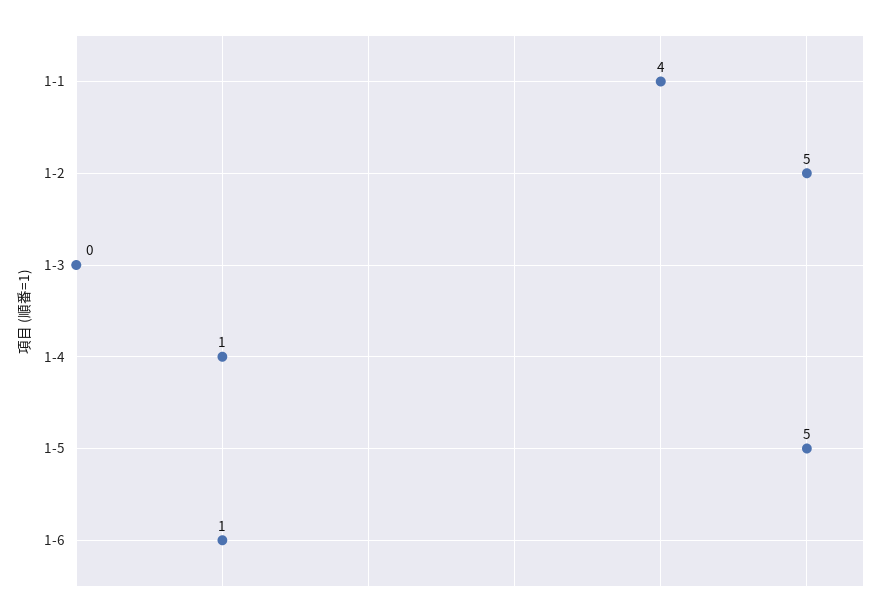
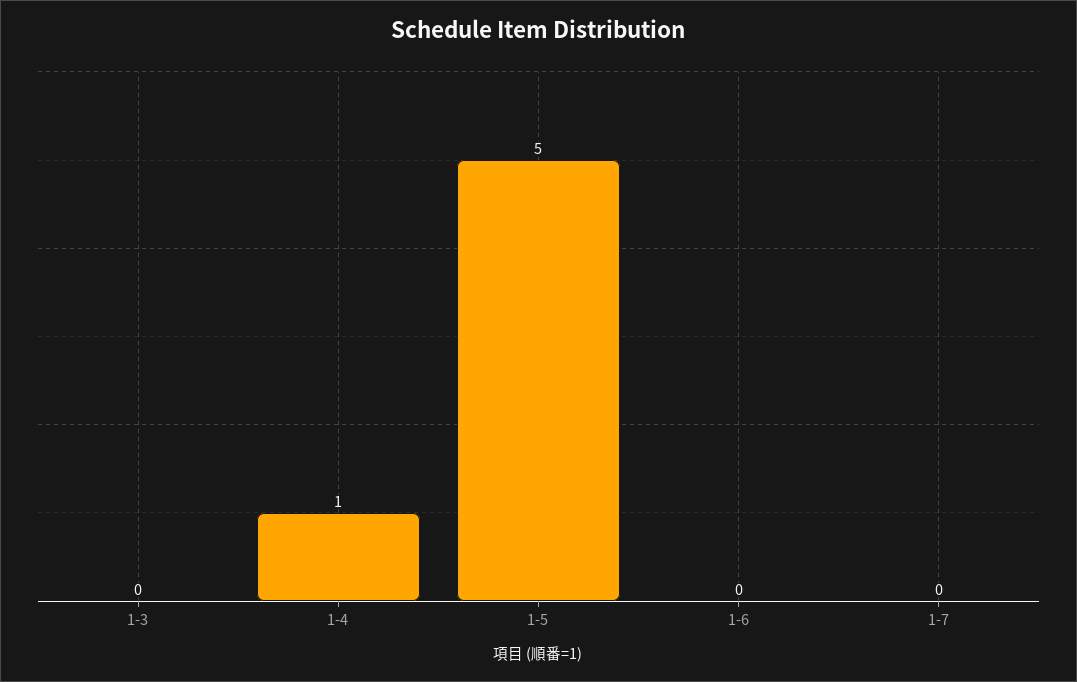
1-1: 4 -> none
1-2: 5 -> none
1-6: 1 -> 0
1-7: none -> 0

